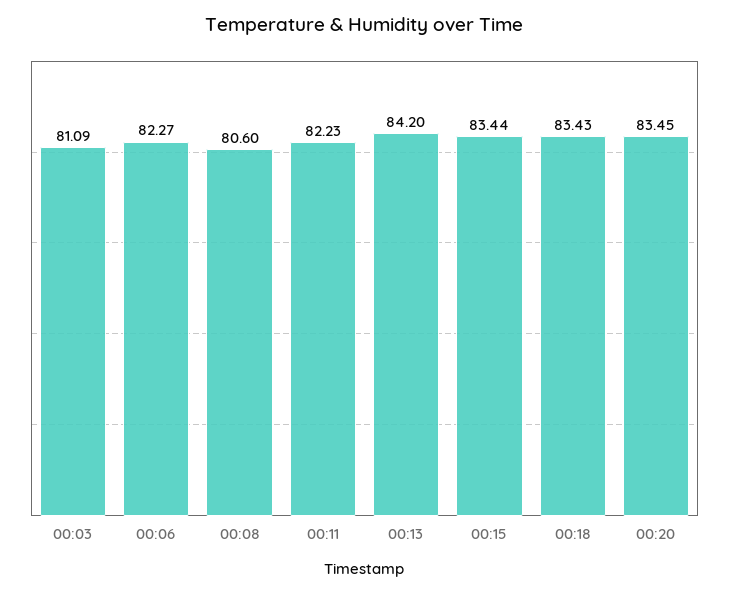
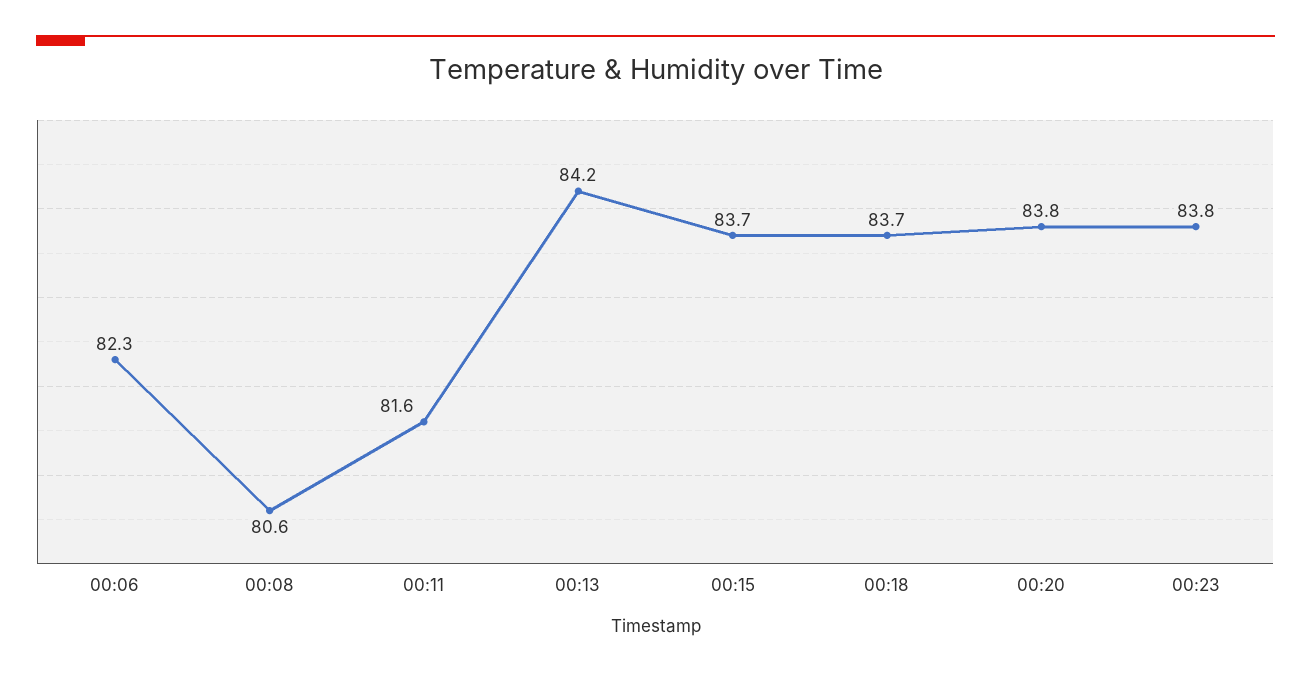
00:03: 81.09 -> none
00:11: 82.23 -> 81.6
00:15: 83.44 -> 83.7
00:18: 83.43 -> 83.7
00:20: 83.45 -> 83.8
00:23: none -> 83.8

